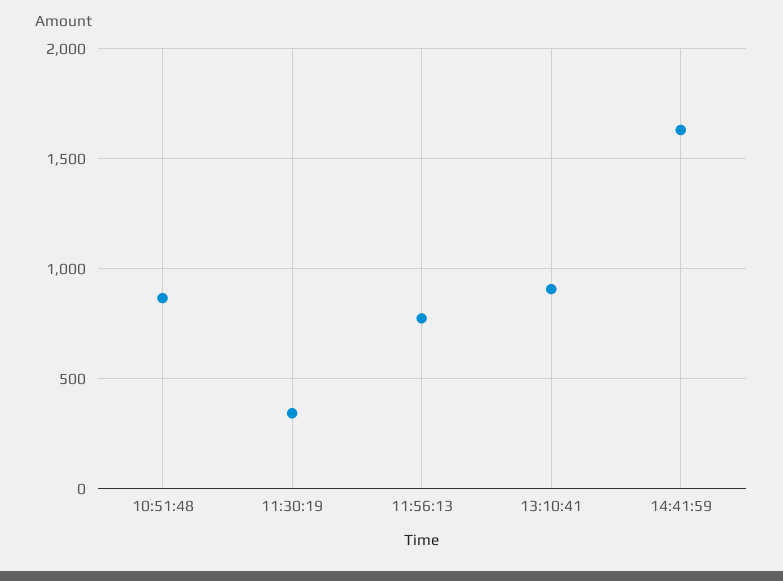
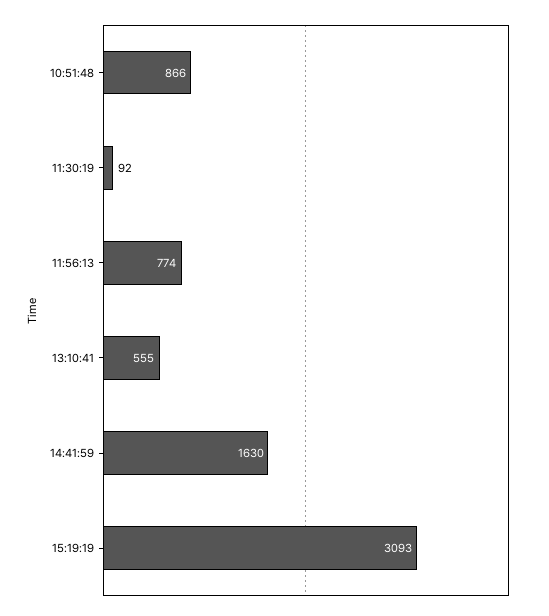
11:30:19: 350 -> 92
13:10:41: 900 -> 555
15:19:19: none -> 3093

